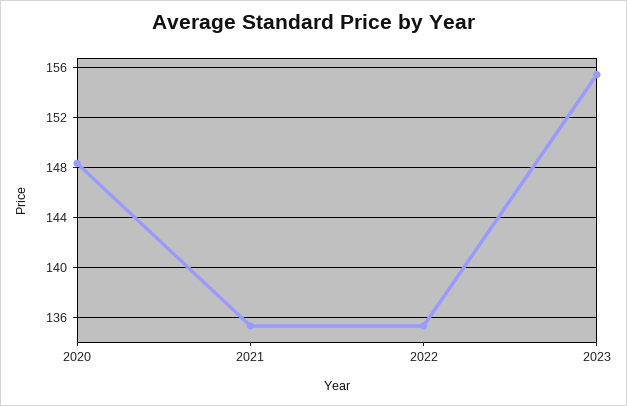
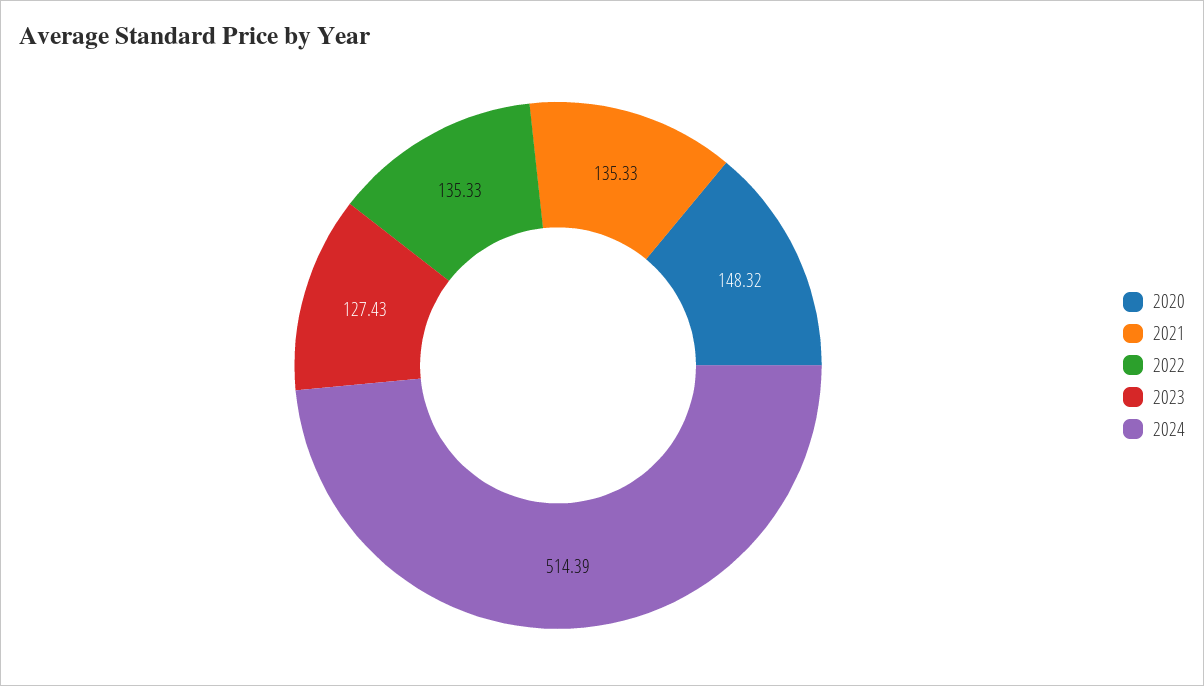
2023: 155.5 -> 127.43
2024: none -> 514.39

